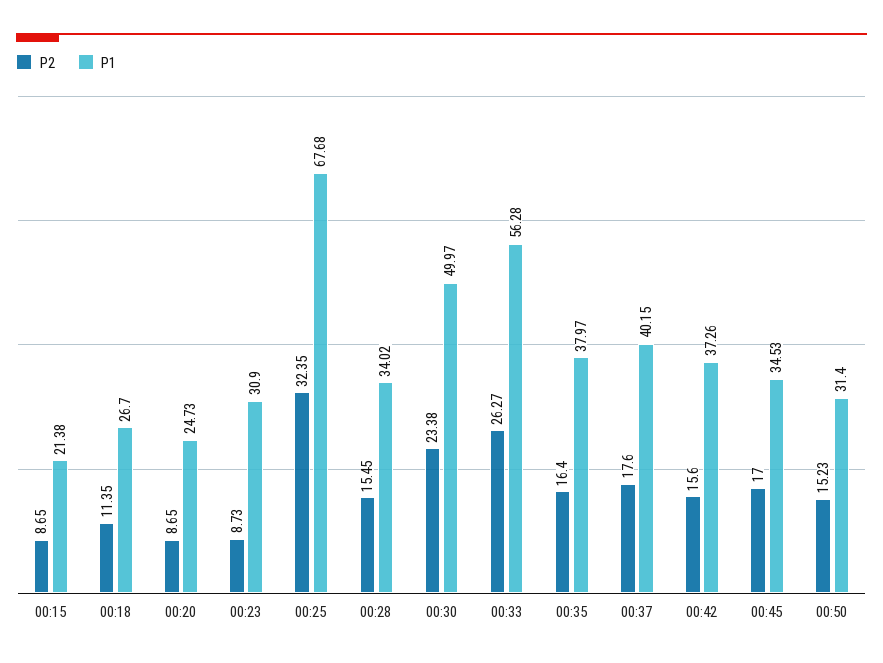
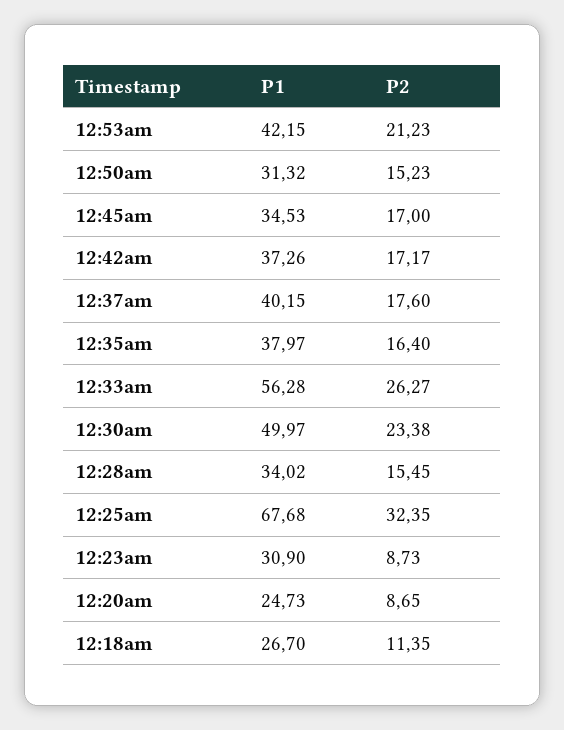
P2, 00:15: 8.65 -> none
P1, 00:15: 21.38 -> none
P2, 00:42: 15.6 -> 17.17
P1, 00:50: 31.4 -> 31.32
P1, 12:53am: none -> 42.15
P2, 12:53am: none -> 21.23

